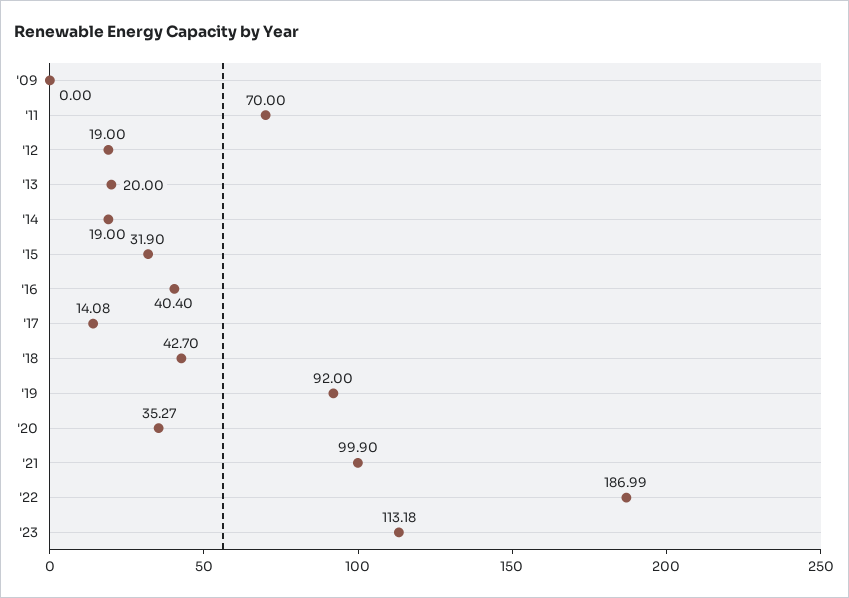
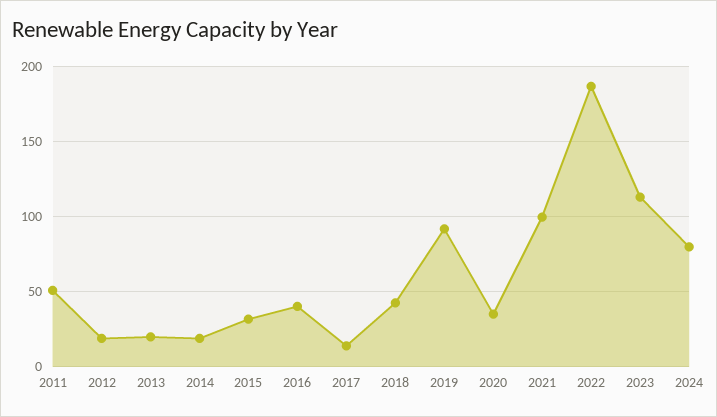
'09: 0 -> none
'11: 70 -> 50
2024: none -> 80

